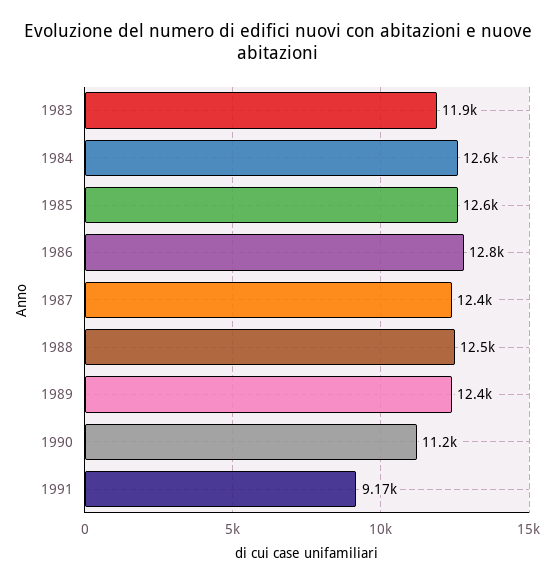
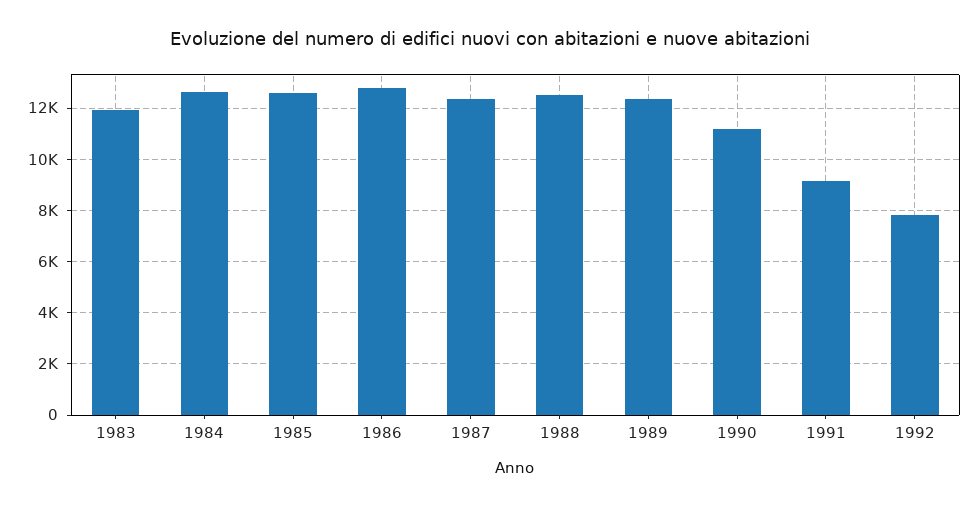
1992: none -> 7750

